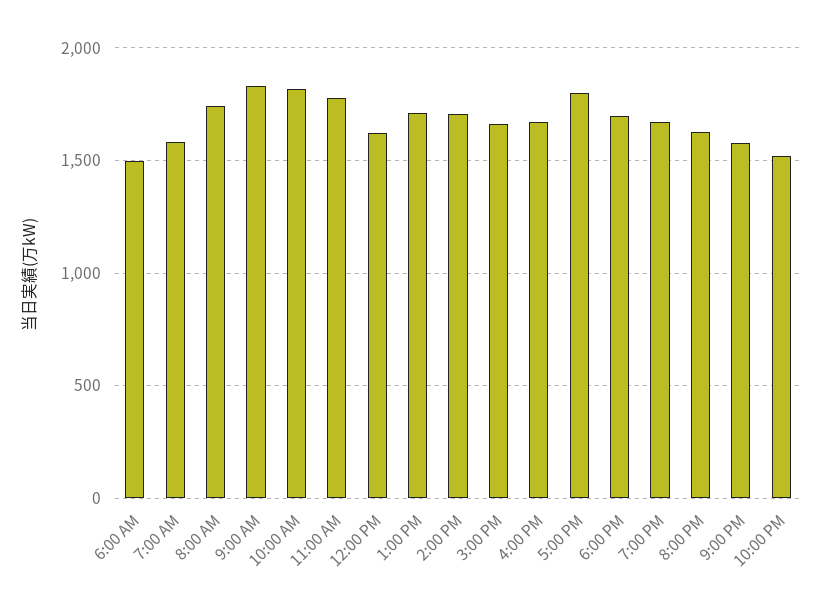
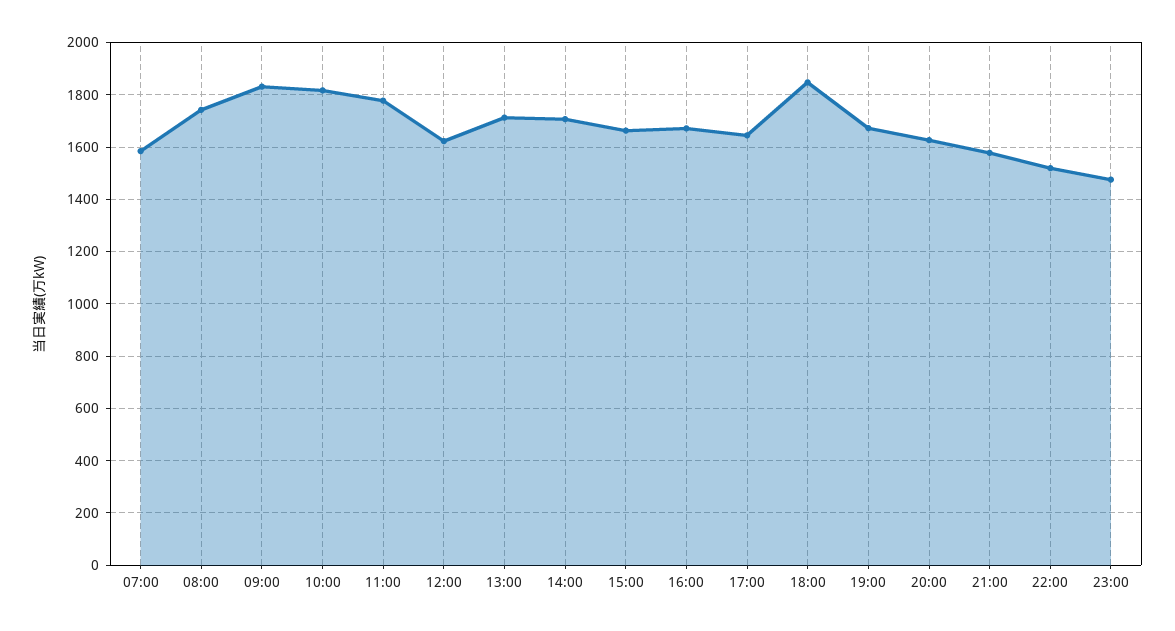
6:00 AM: 1500 -> none
5:00 PM: 1800 -> 1650
6:00 PM: 1700 -> 1850
23:00: none -> 1475

